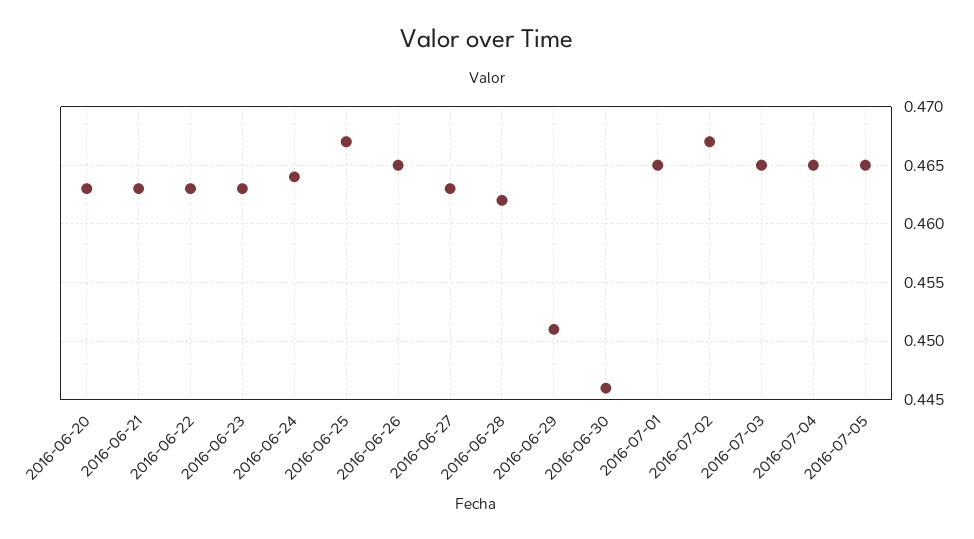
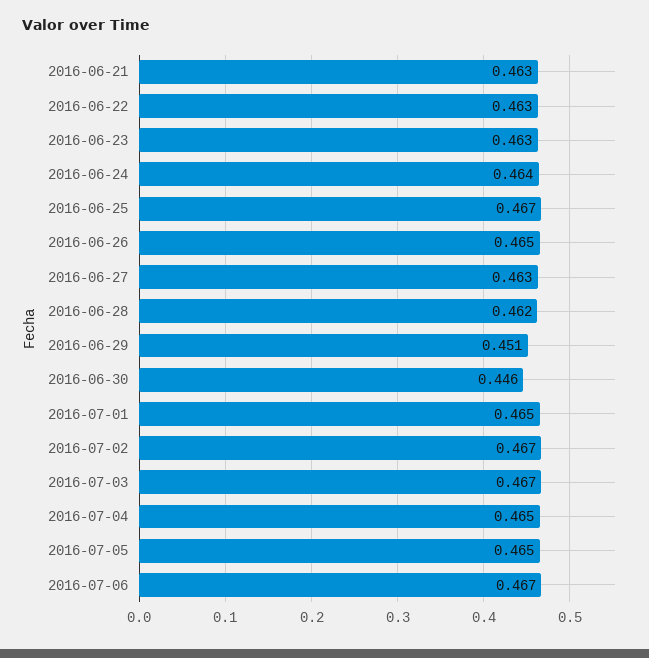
2016-06-20: 0.463 -> none
2016-07-03: 0.465 -> 0.467
2016-07-06: none -> 0.467

